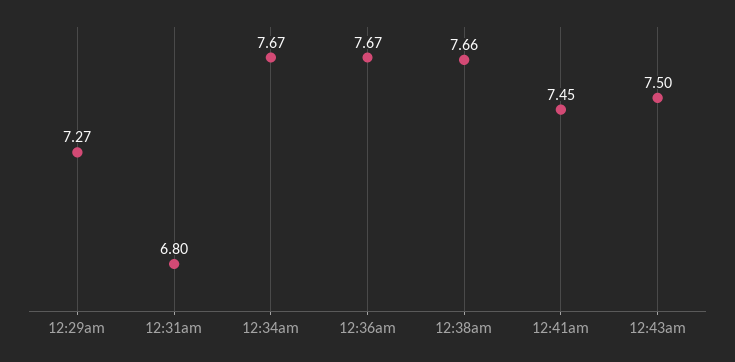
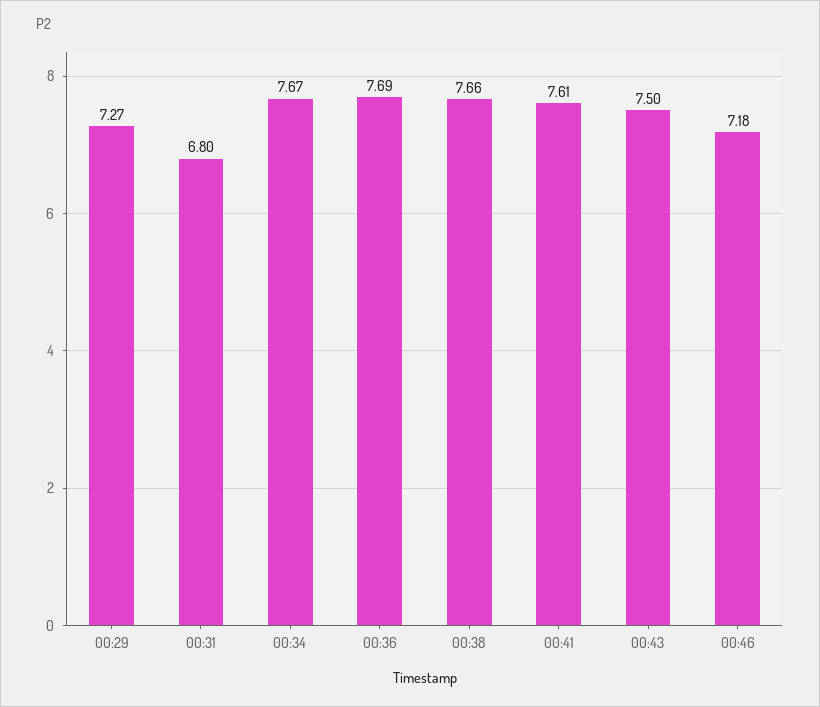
12:36am: 7.67 -> 7.69
12:41am: 7.45 -> 7.61
00:46: none -> 7.18

